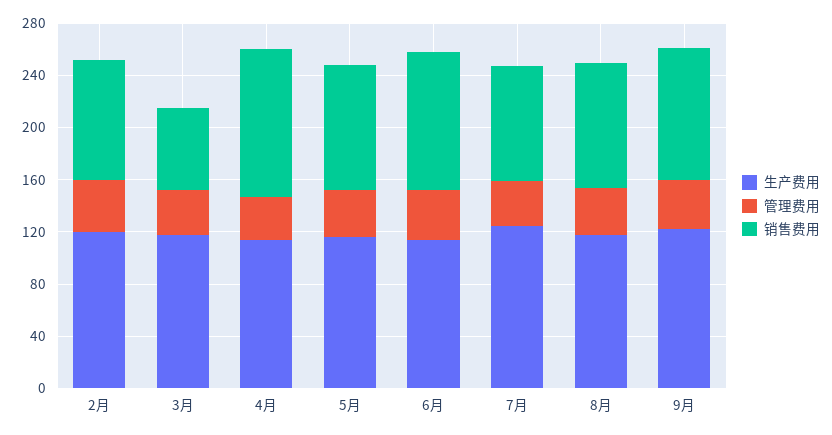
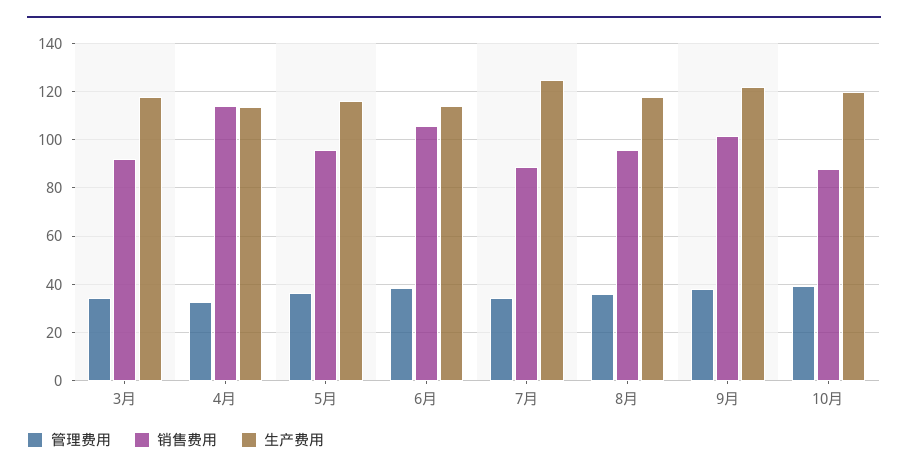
生产费用, 2月: 120 -> none
管理费用, 2月: 40 -> none
销售费用, 2月: 90 -> none
销售费用, 3月: 60 -> 92.5
管理费用, 10月: none -> 40
销售费用, 10月: none -> 87.5
生产费用, 10月: none -> 120

